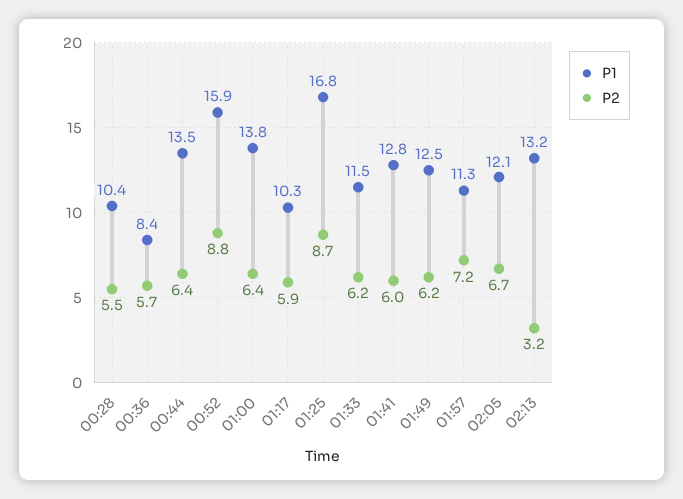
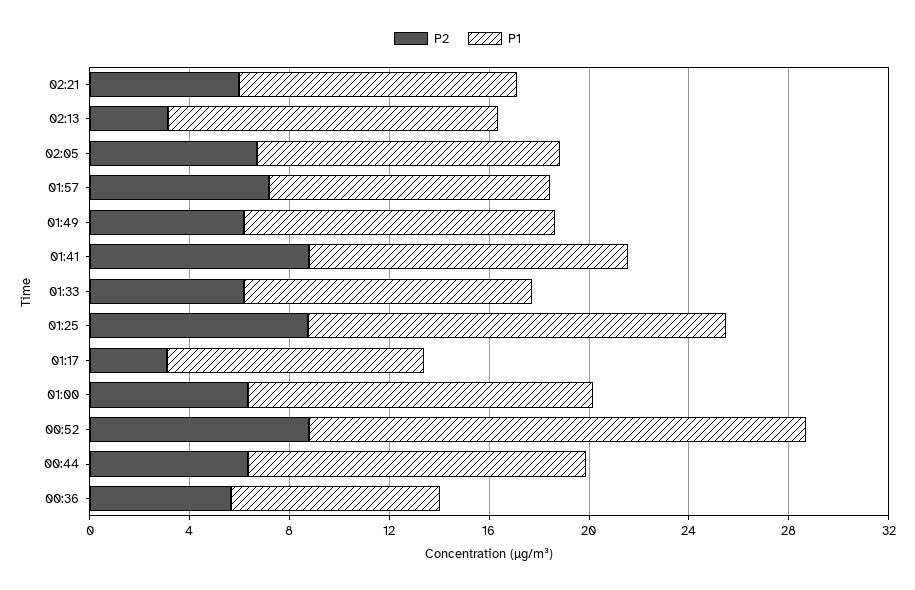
P1, 00:28: 10.4 -> none
P2, 00:28: 5.5 -> none
P1, 00:52: 15.9 -> 20
P2, 01:17: 5.9 -> 3
P2, 01:41: 6 -> 9
P2, 02:21: none -> 6
P1, 02:21: none -> 11

